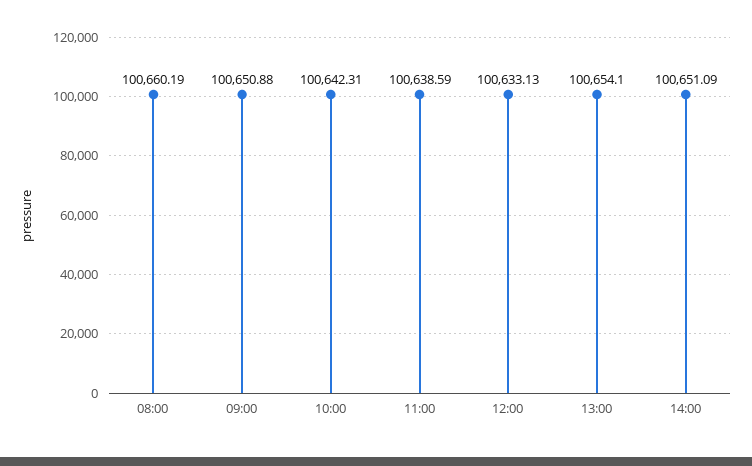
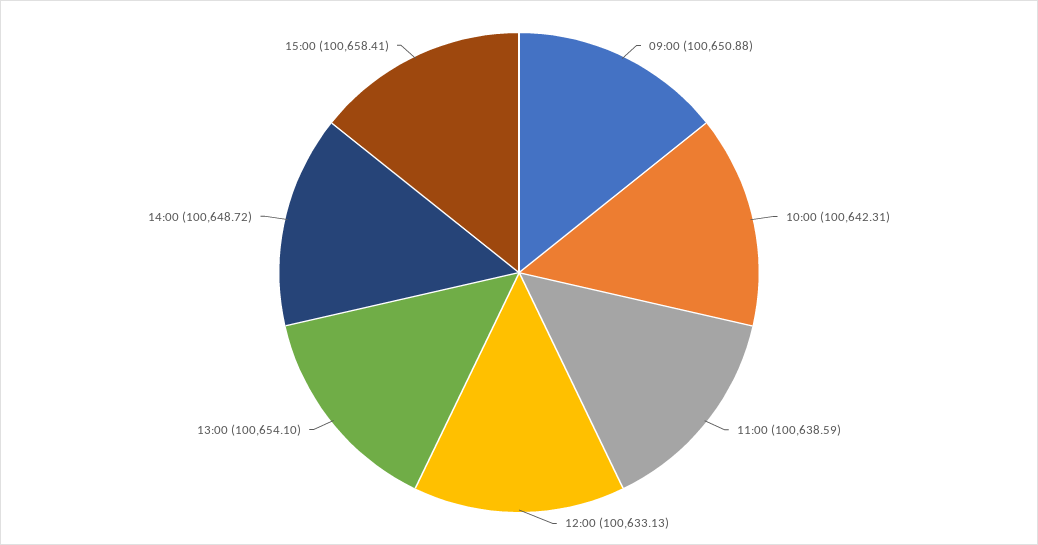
08:00: 100660.19 -> none
14:00: 100651.09 -> 100648.72
15:00: none -> 100658.41

